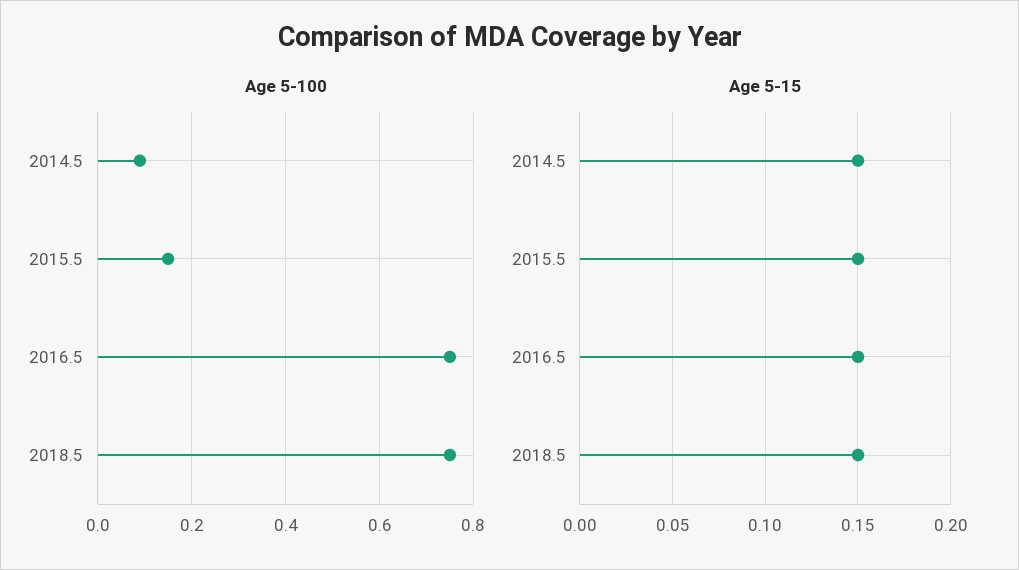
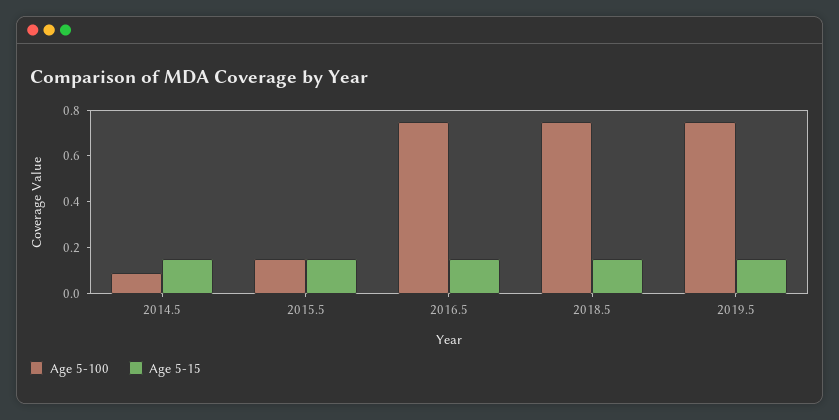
Age 5-100, 2019.5: none -> 0.75
Age 5-15, 2019.5: none -> 0.15

